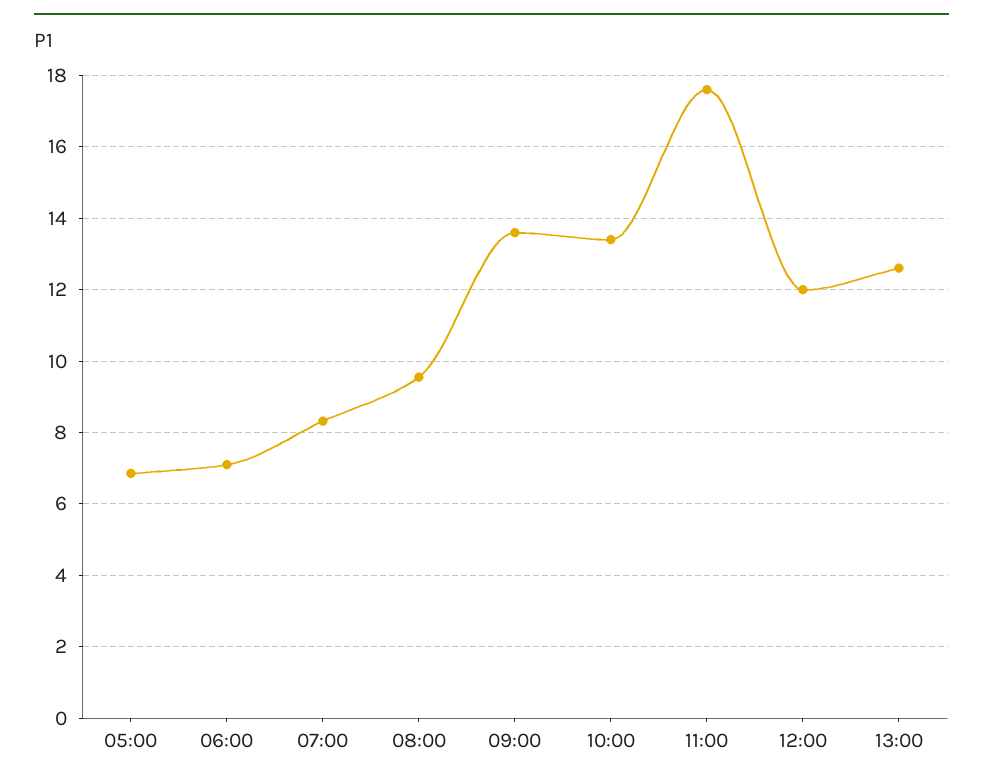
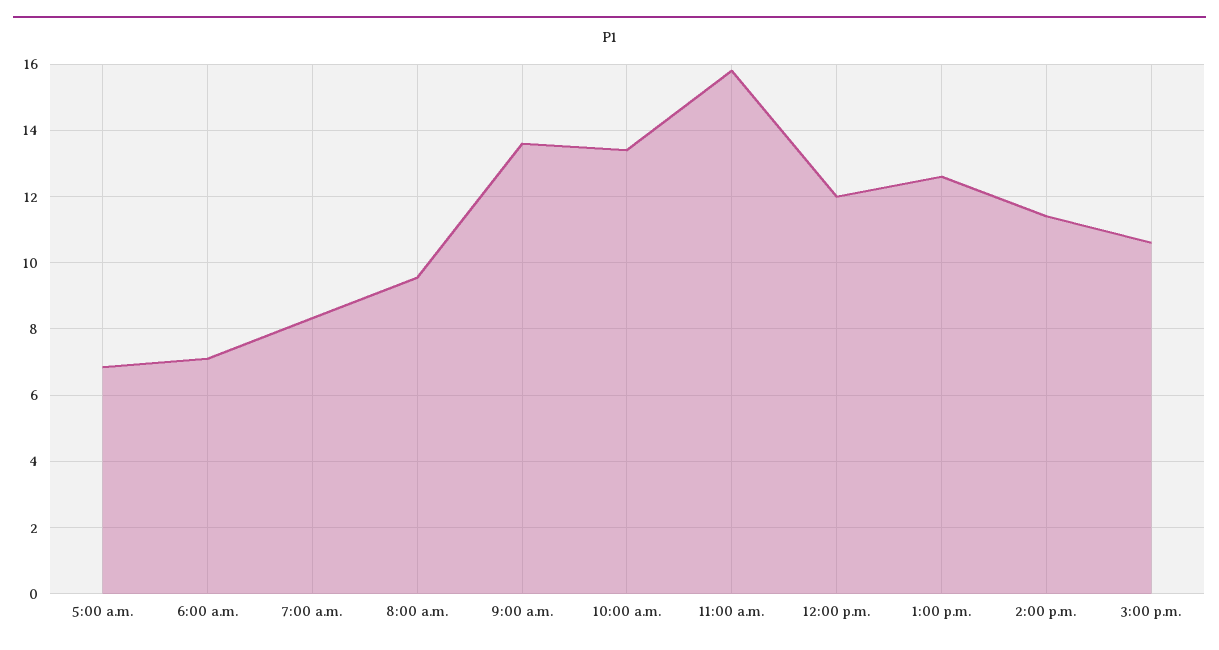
11:00: 17.6 -> 15.8
2:00 p.m.: none -> 11.4
3:00 p.m.: none -> 10.6

